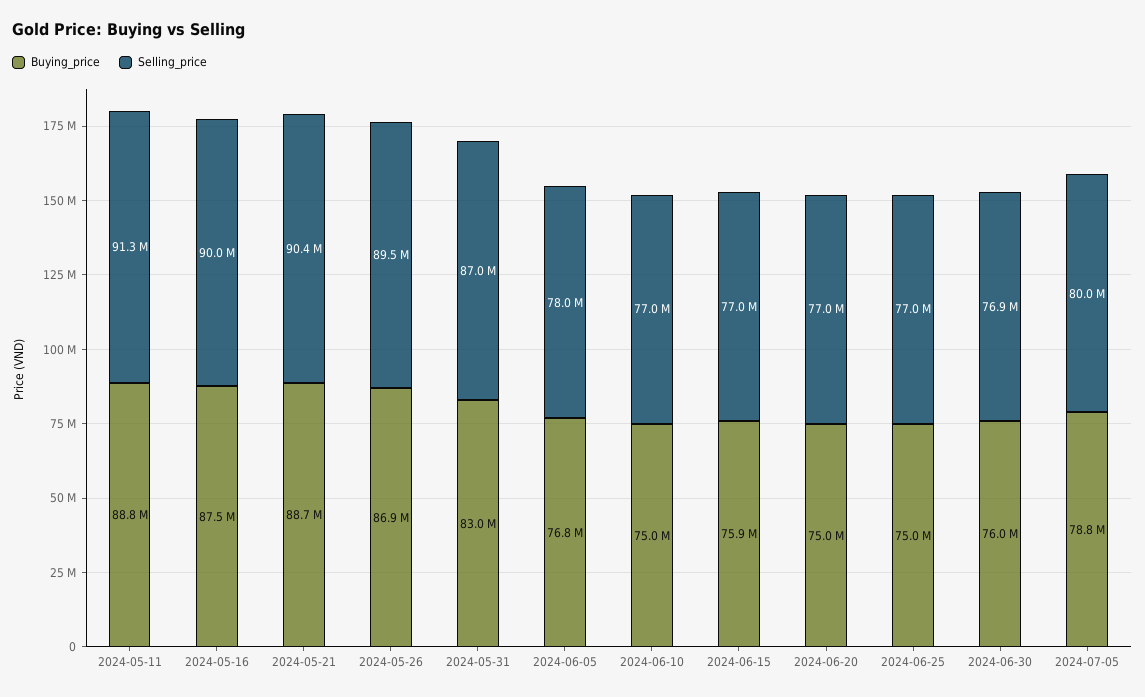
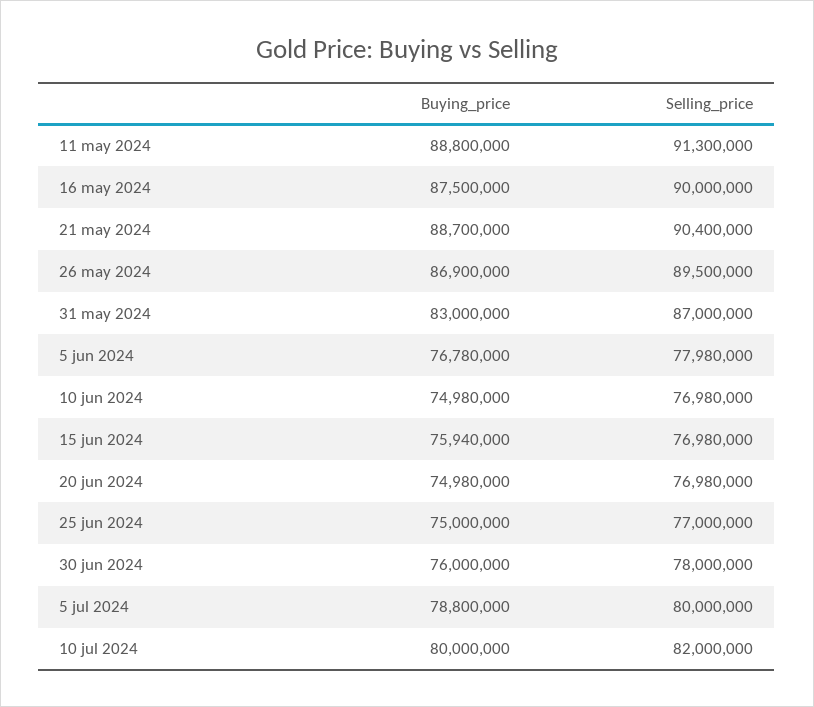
Selling_price, 2024-06-30: 76900000 -> 78000000
Buying_price, 10 jul 2024: none -> 80000000
Selling_price, 10 jul 2024: none -> 82000000

